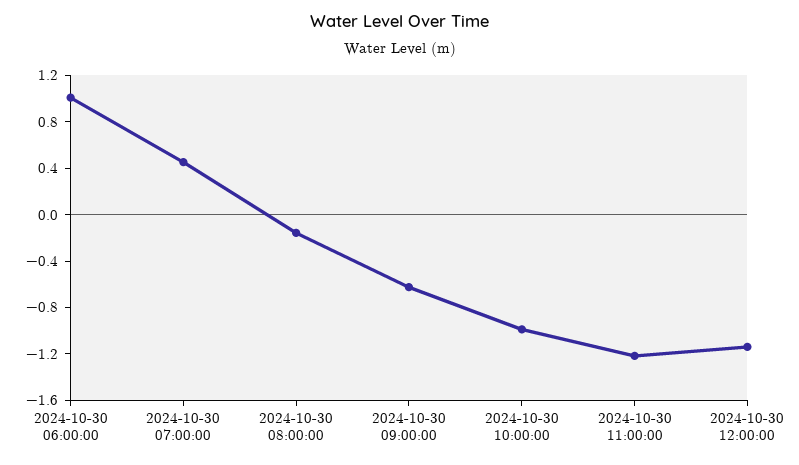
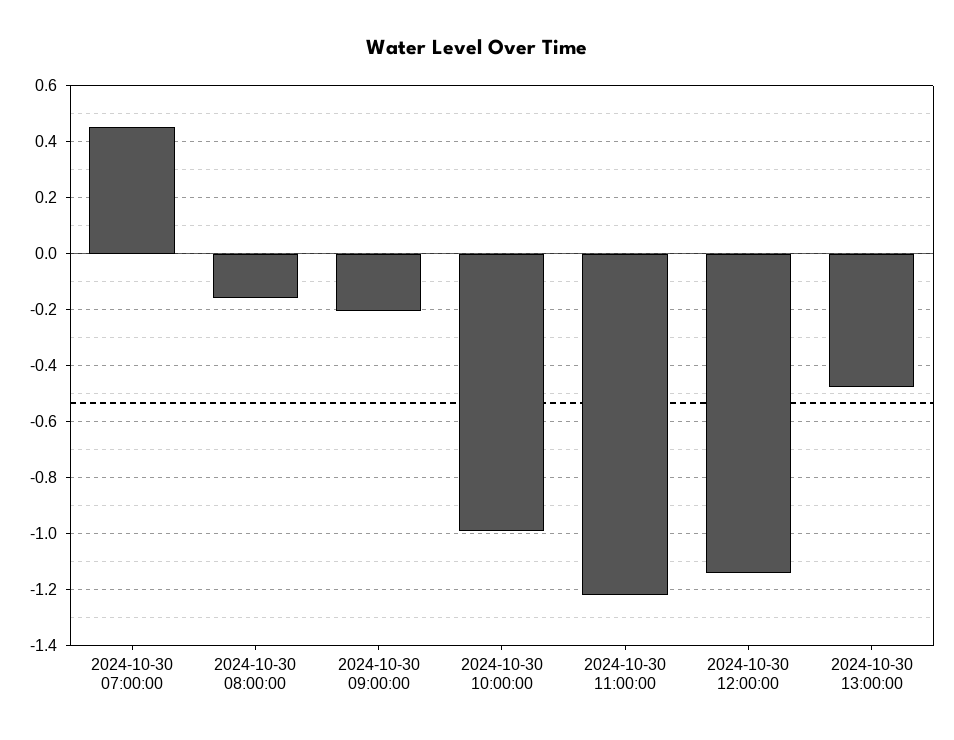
2024-10-30 06:00:00: 1 -> none
2024-10-30 09:00:00: -0.6 -> -0.2
2024-10-30 13:00:00: none -> -0.475

